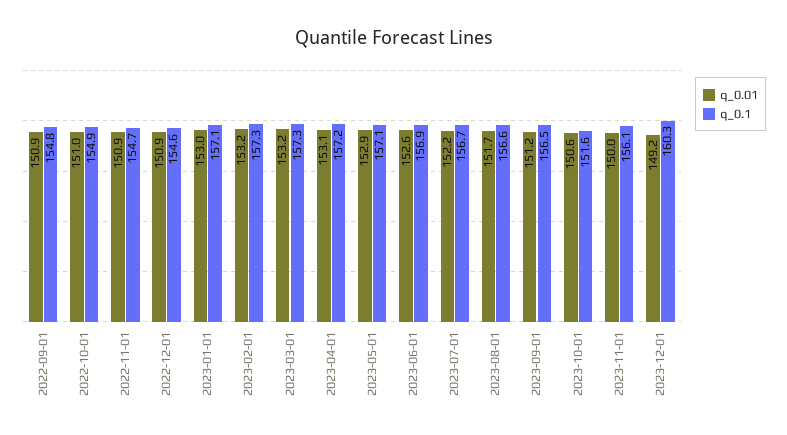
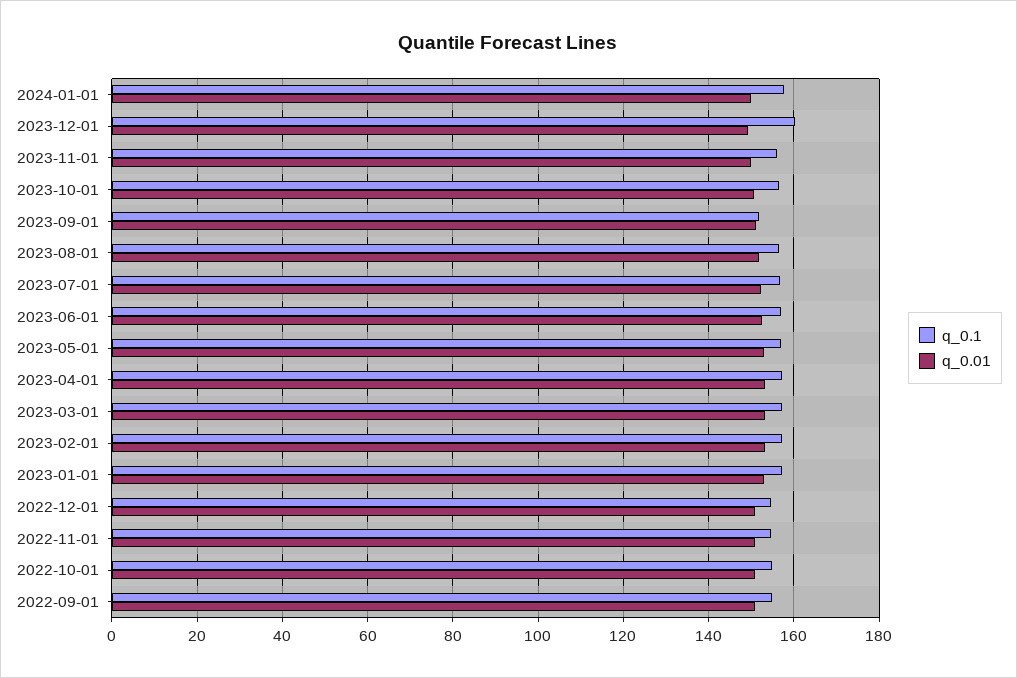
q_0.1, 2023-09-01: 156.5 -> 152
q_0.1, 2023-10-01: 151.6 -> 156
q_0.1, 2024-01-01: none -> 158
q_0.01, 2024-01-01: none -> 150

